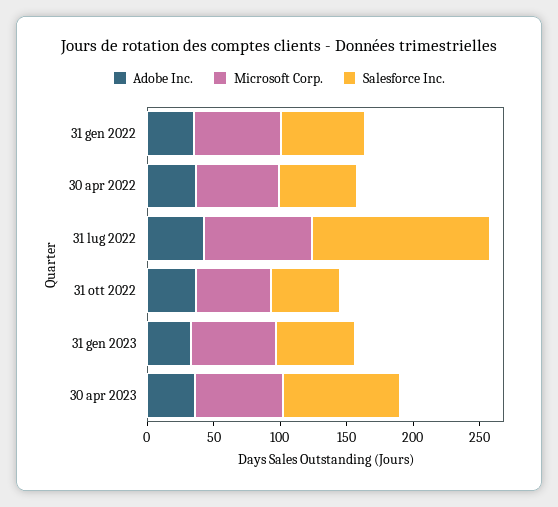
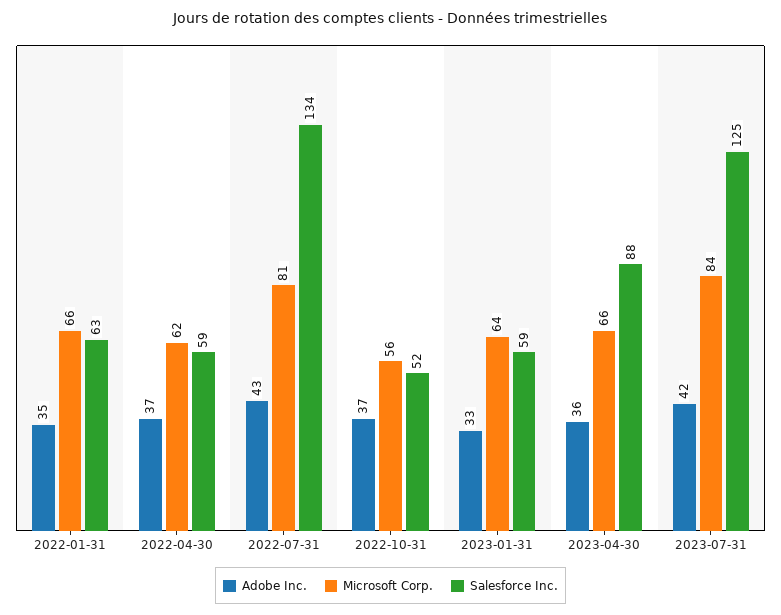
Adobe Inc., 2023-07-31: none -> 42
Microsoft Corp., 2023-07-31: none -> 84
Salesforce Inc., 2023-07-31: none -> 125

